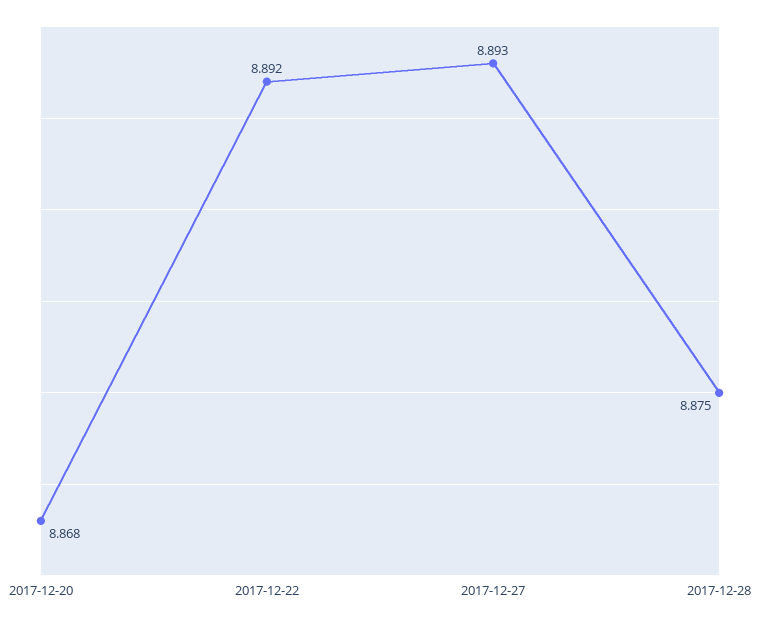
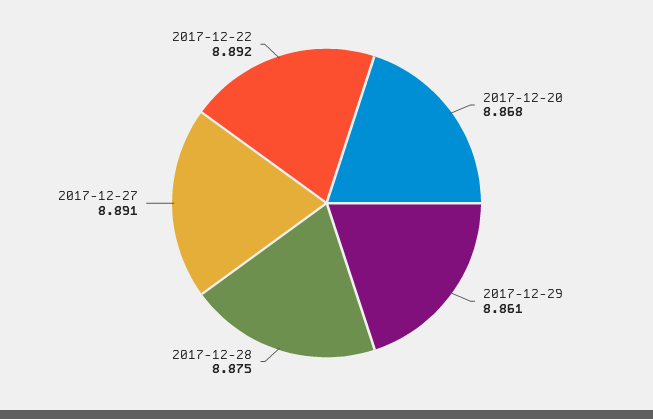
2017-12-27: 8.893 -> 8.891
2017-12-29: none -> 8.861

